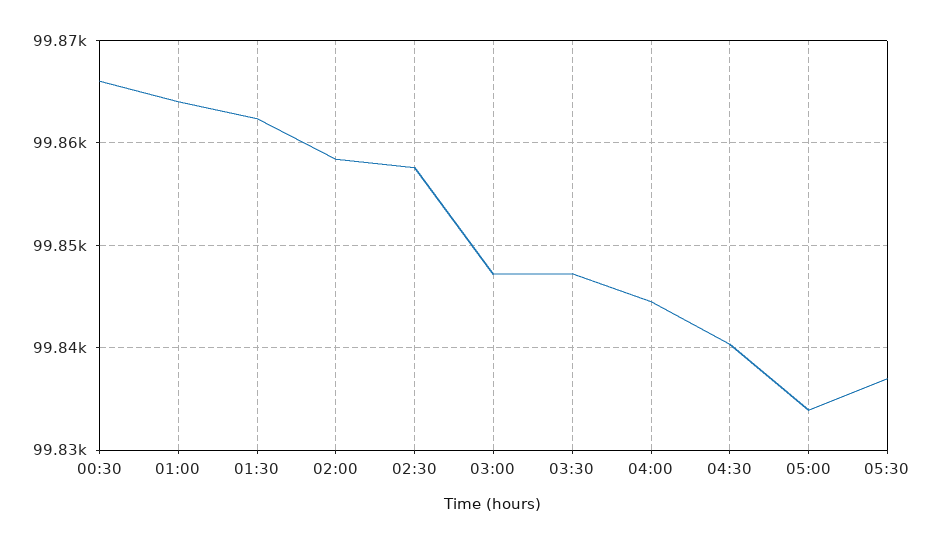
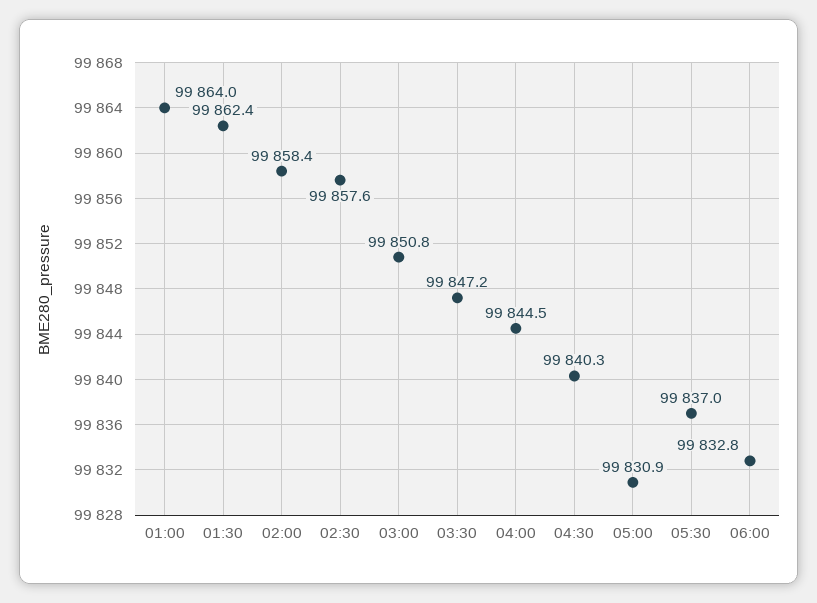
00:30: 99866 -> none
03:00: 99847 -> 99850.8
05:00: 99834 -> 99830.9
06:00: none -> 99832.8

